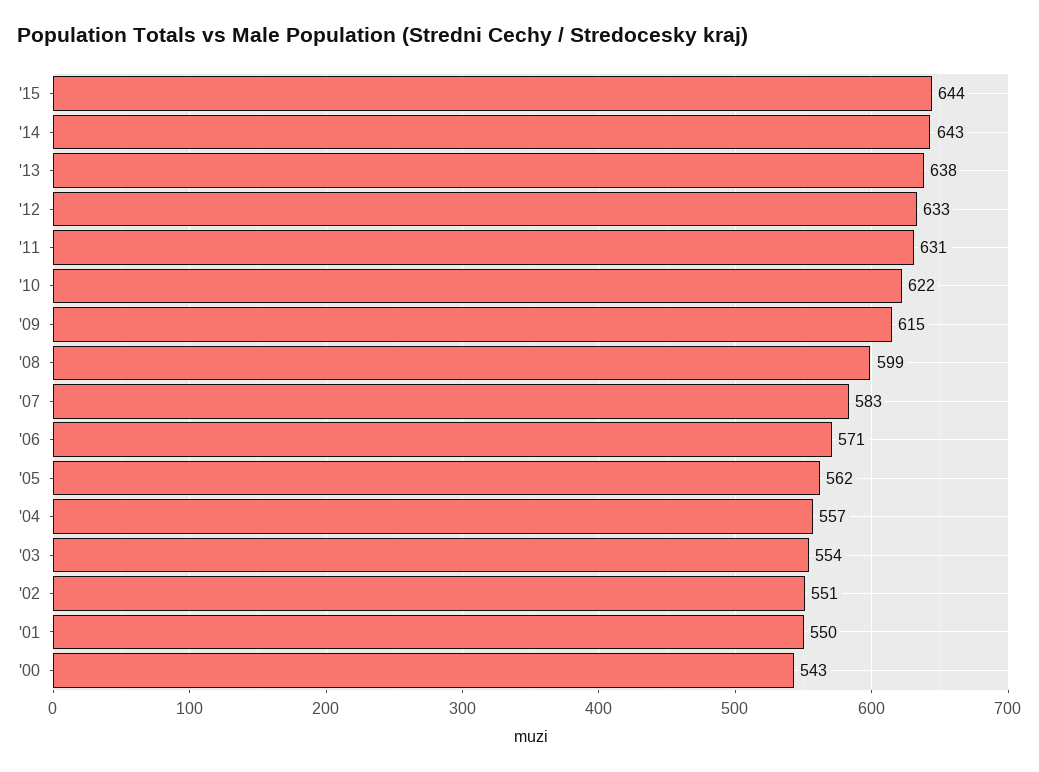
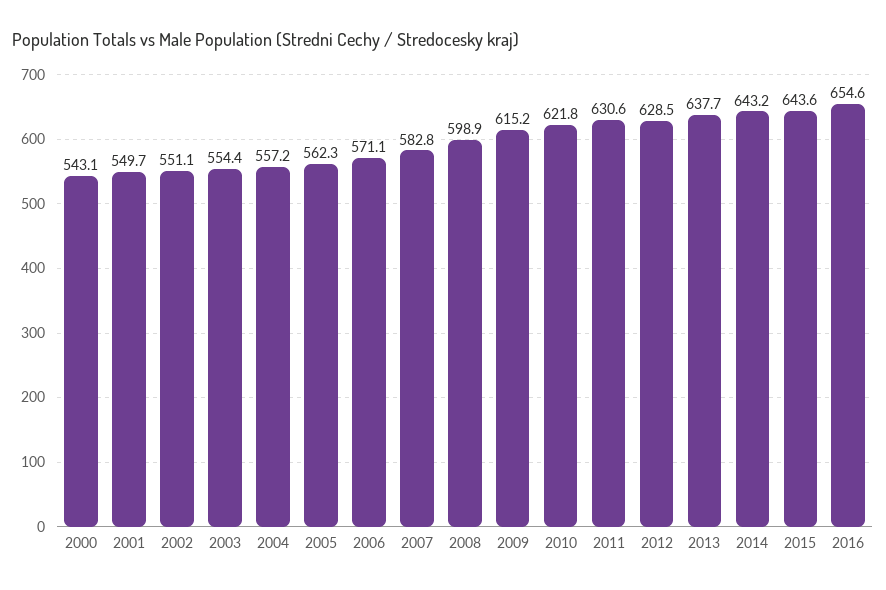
'12: 633 -> 628.5
2016: none -> 654.6

